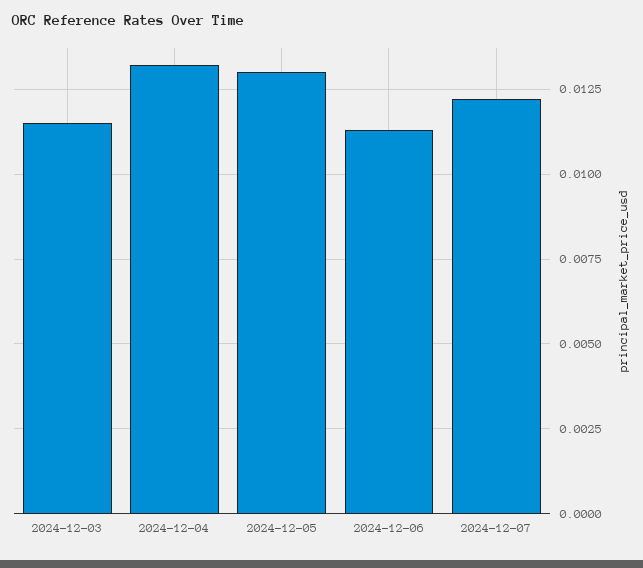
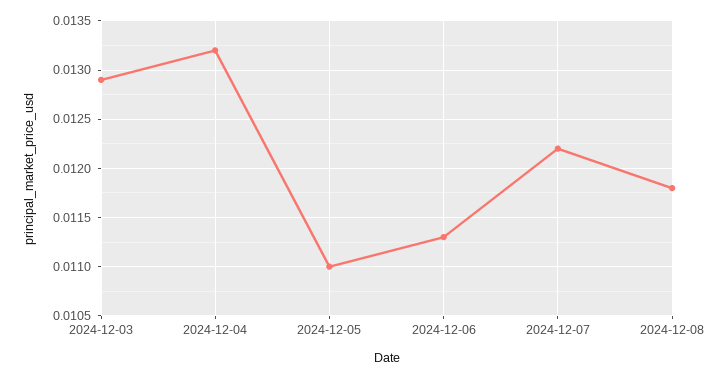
2024-12-03: 0.0115 -> 0.0129
2024-12-05: 0.013 -> 0.011
2024-12-08: none -> 0.0118

